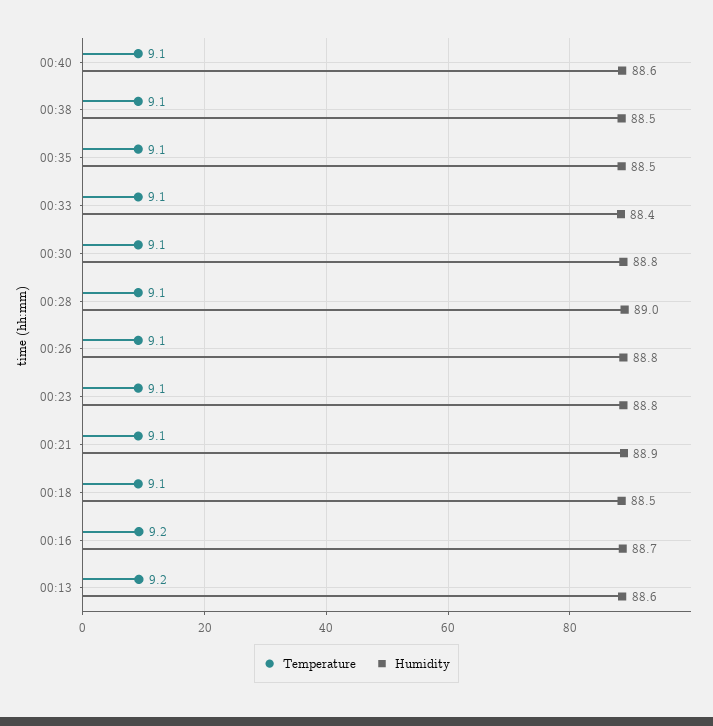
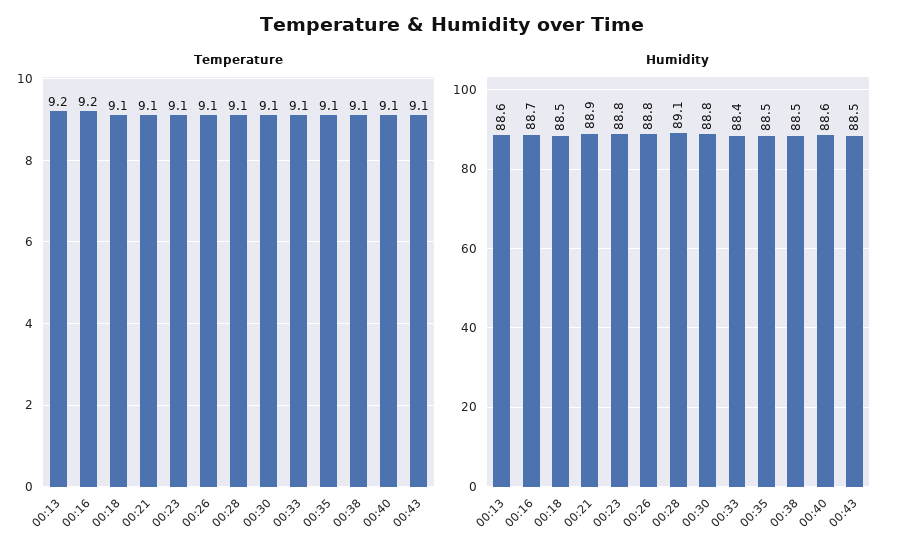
Humidity, 00:28: 89 -> 89.1
Temperature, 00:43: none -> 9.1
Humidity, 00:43: none -> 88.5

